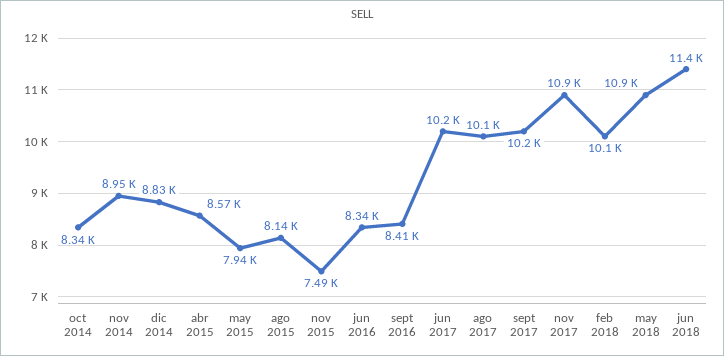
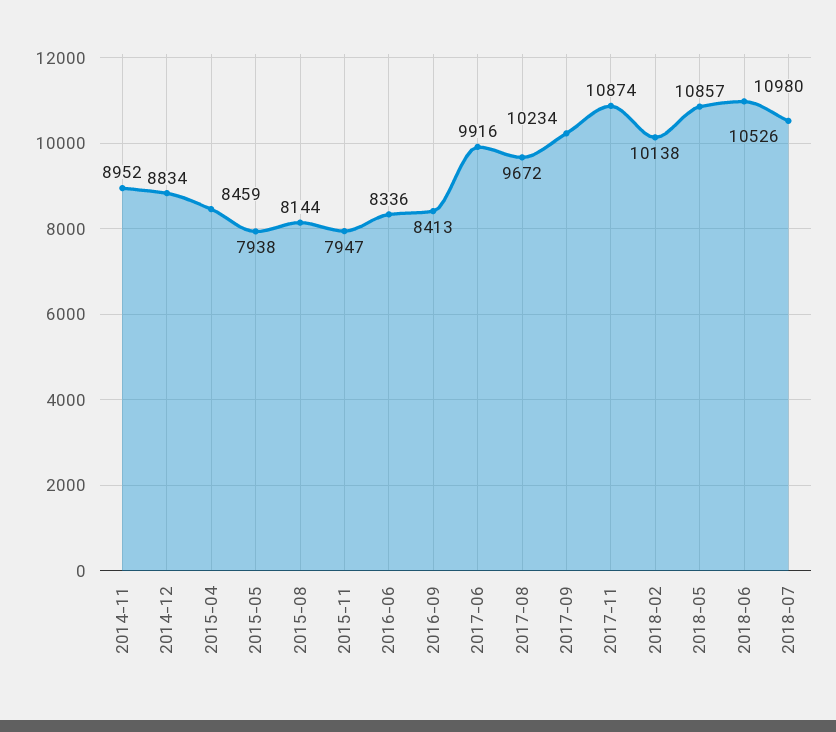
oct 2014: 8340 -> none
abr 2015: 8570 -> 8459
nov 2015: 7490 -> 7947
jun 2017: 10200 -> 9916
ago 2017: 10100 -> 9672
jun 2018: 11400 -> 10980
2018-07: none -> 10526

